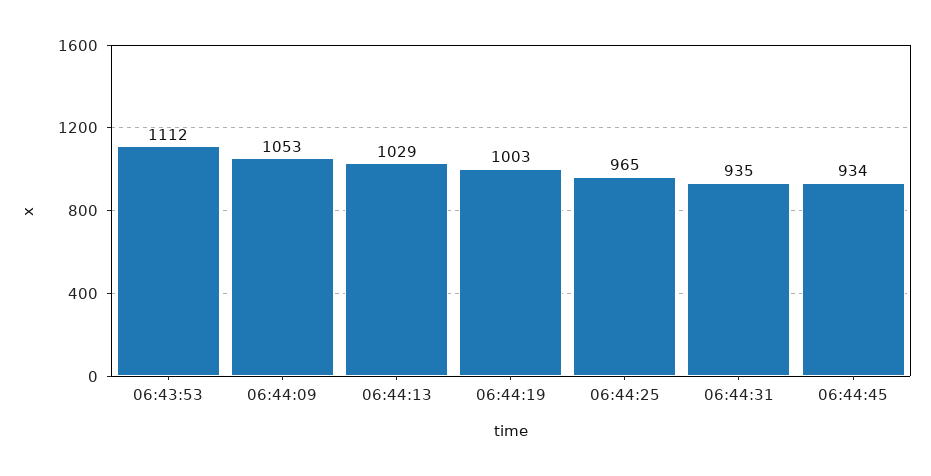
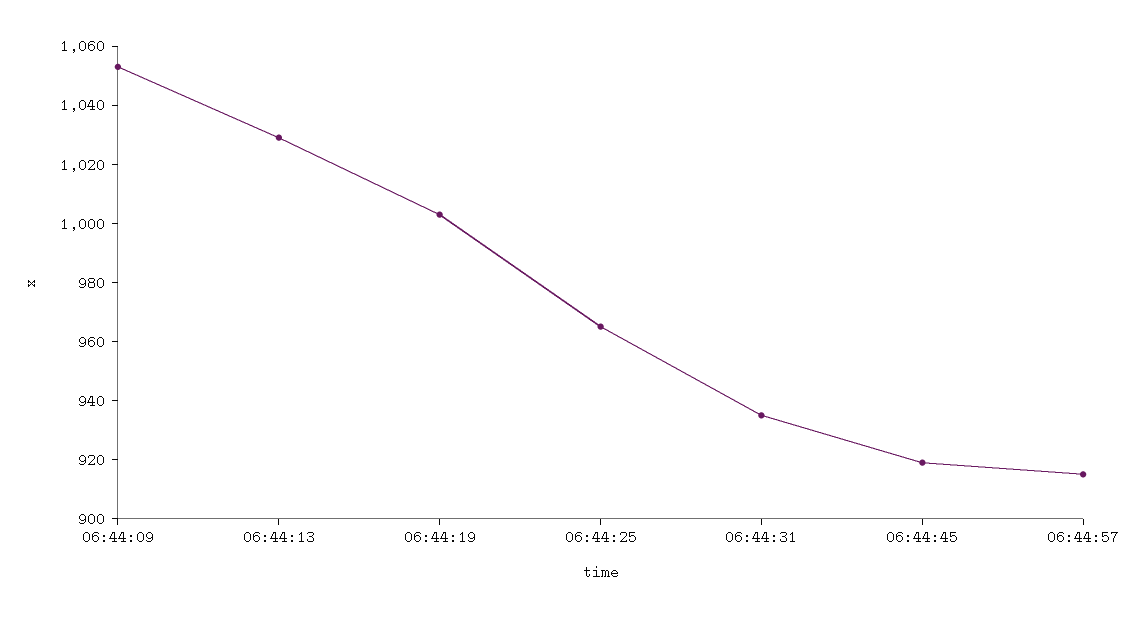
06:43:53: 1112 -> none
06:44:45: 934 -> 920
06:44:57: none -> 915

